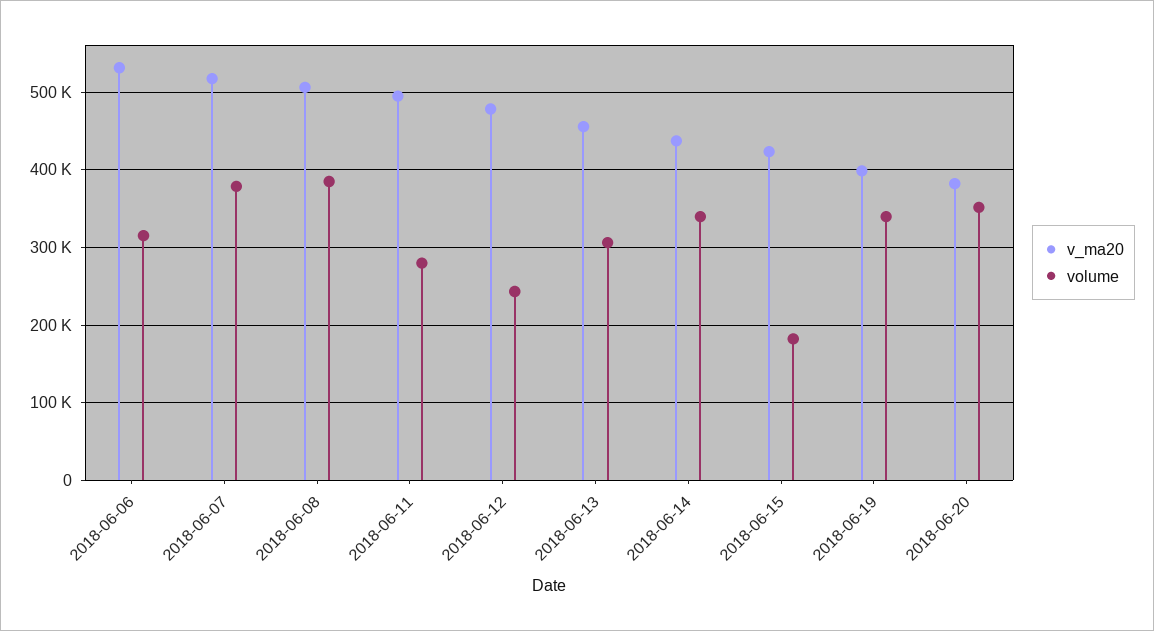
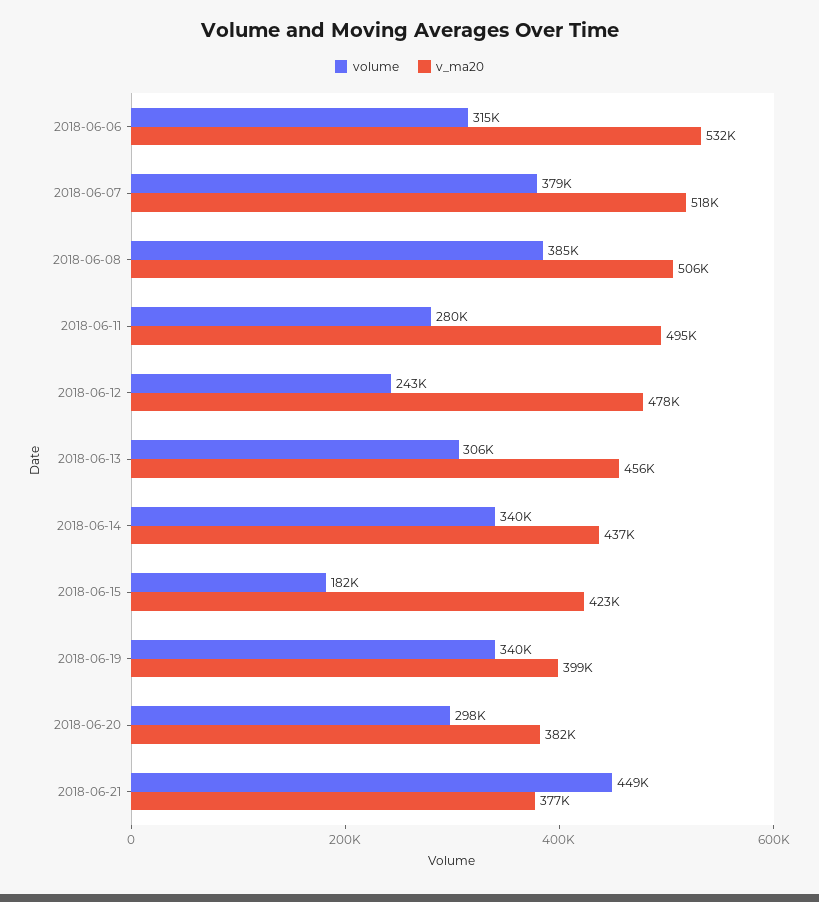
volume, 2018-06-20: 350000 -> 298000
volume, 2018-06-21: none -> 449000
v_ma20, 2018-06-21: none -> 377000

